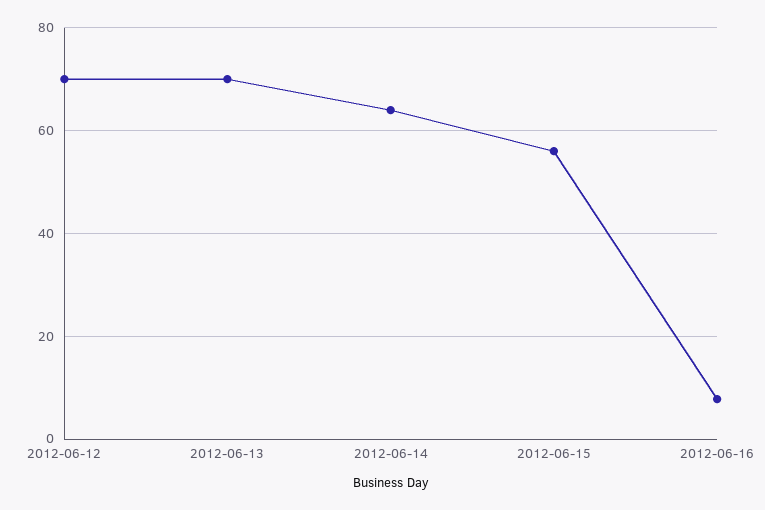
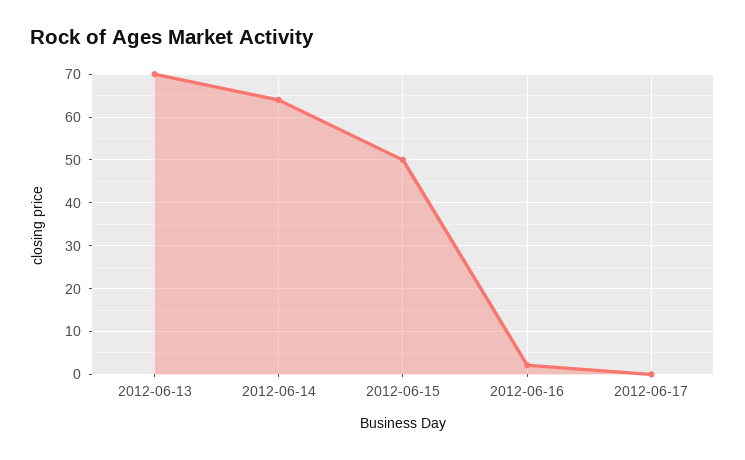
2012-06-12: 70 -> none
2012-06-15: 56 -> 50
2012-06-16: 8 -> 2
2012-06-17: none -> 0

